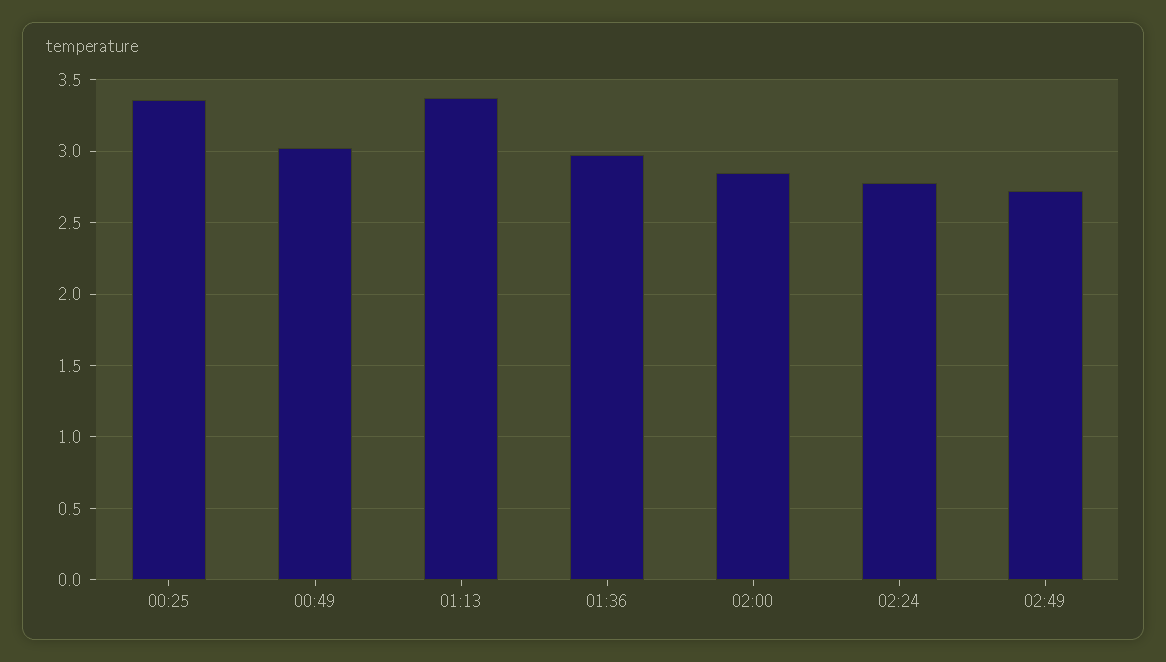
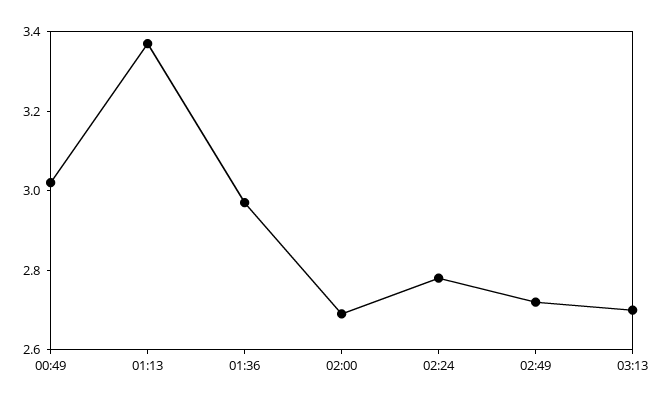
00:25: 3.35 -> none
02:00: 2.85 -> 2.7
03:13: none -> 2.7

